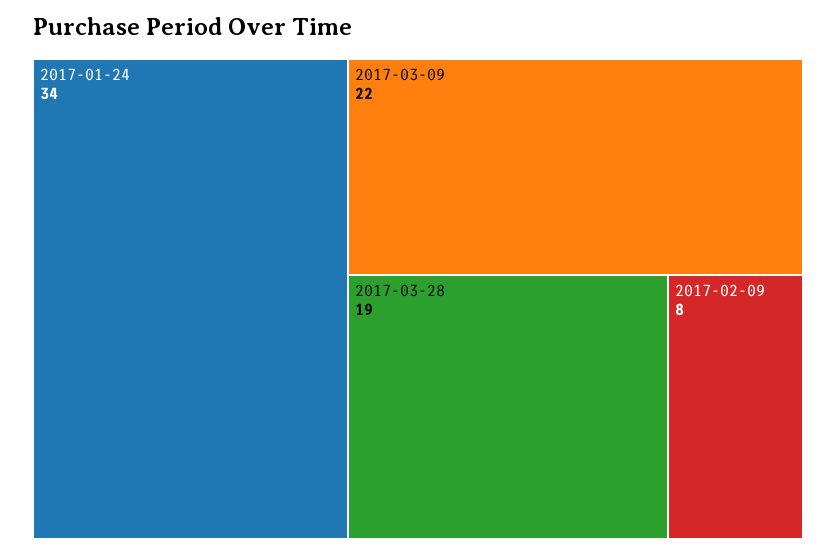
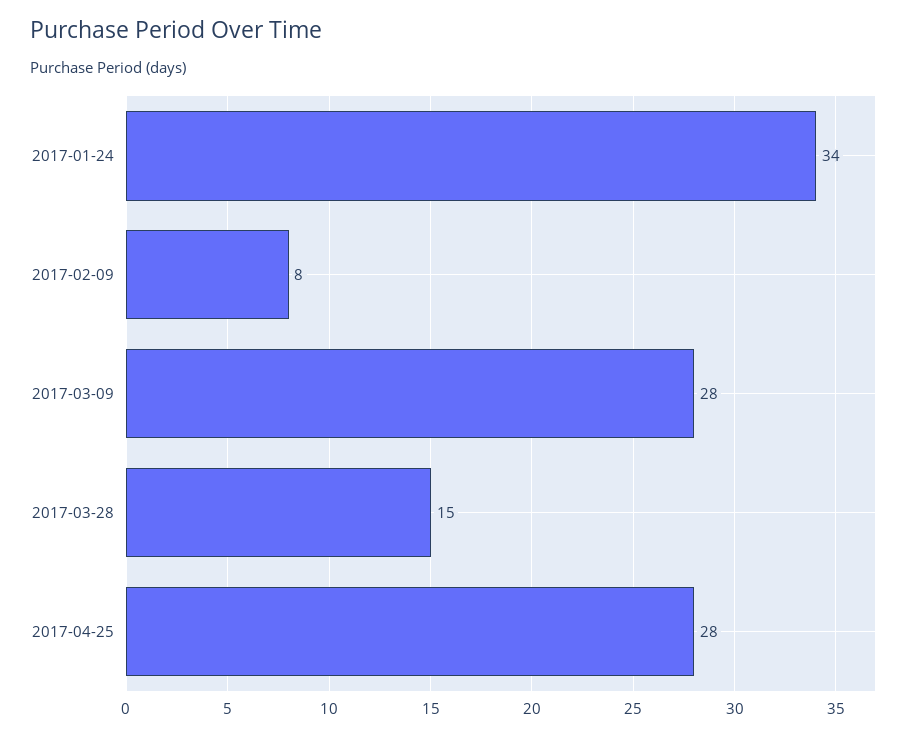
2017-03-09: 22 -> 28
2017-03-28: 19 -> 15
2017-04-25: none -> 28

